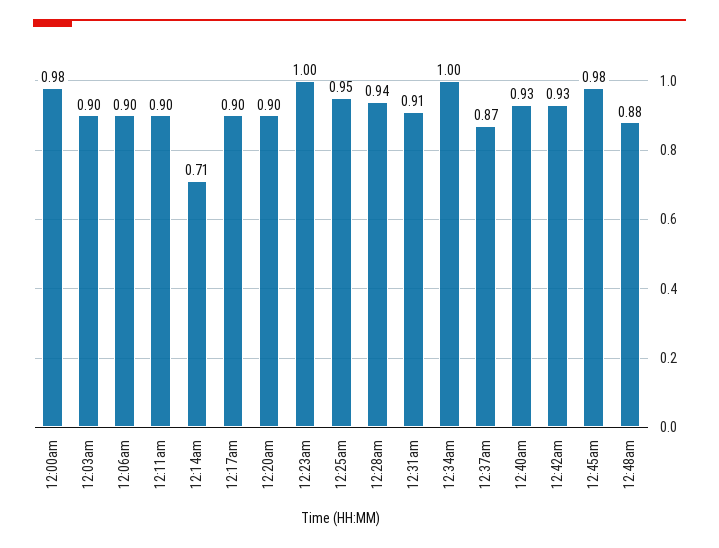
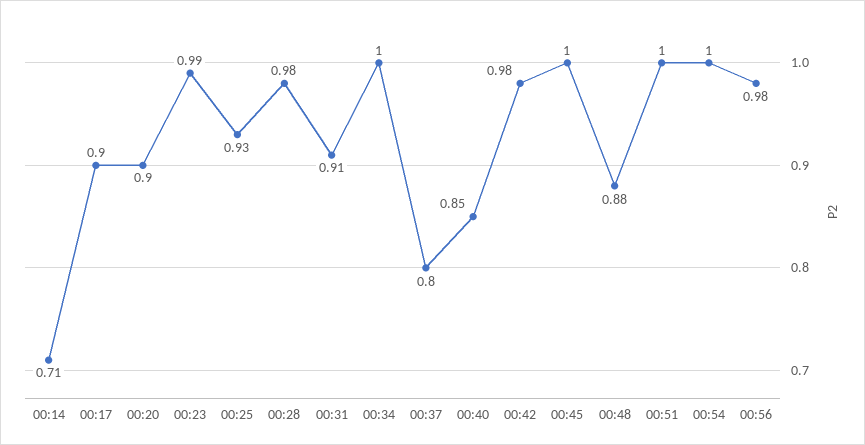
12:00am: 0.98 -> none
12:03am: 0.9 -> none
12:06am: 0.9 -> none
12:11am: 0.9 -> none
12:23am: 1 -> 0.99
12:25am: 0.95 -> 0.93
12:28am: 0.94 -> 0.98
12:37am: 0.87 -> 0.8
12:40am: 0.93 -> 0.85
12:42am: 0.93 -> 0.98
12:45am: 0.98 -> 1
00:51: none -> 1
00:54: none -> 1
00:56: none -> 0.98

